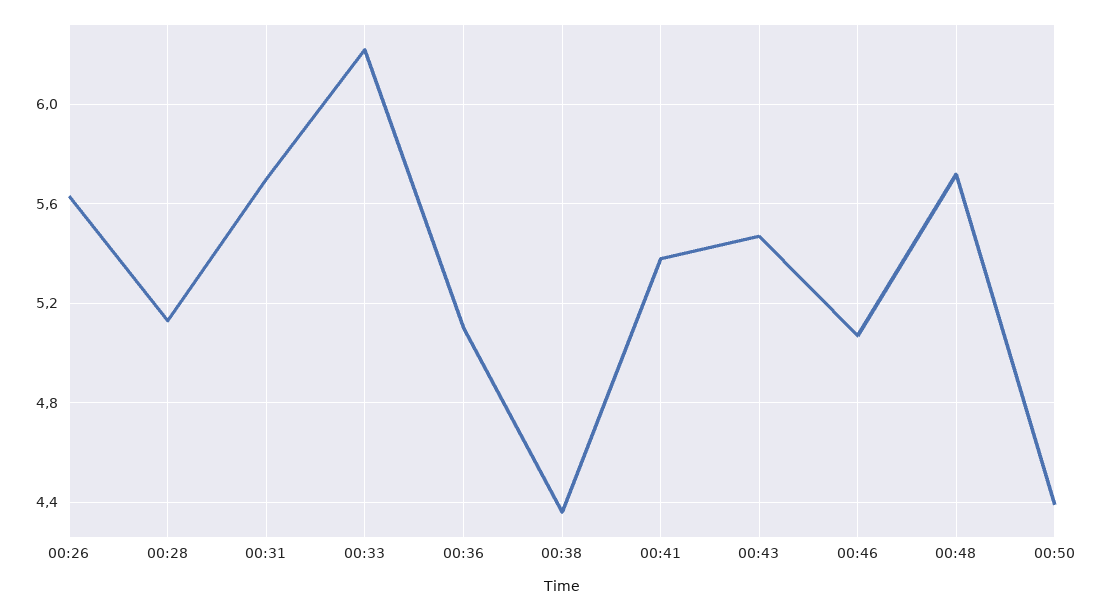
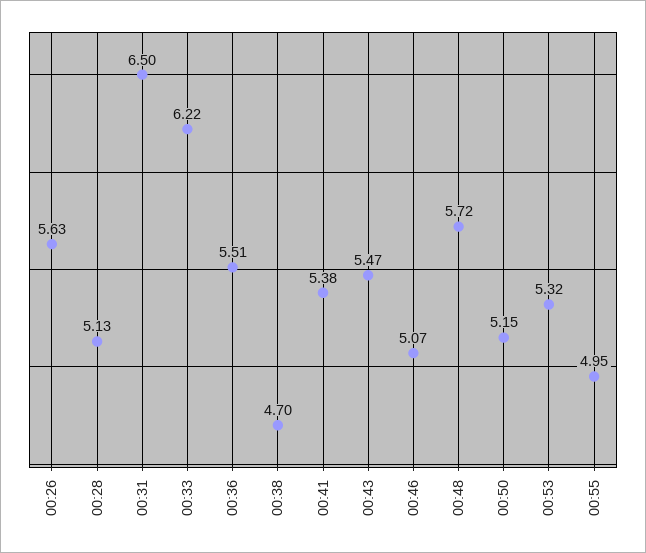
00:31: 5.7 -> 6.5
00:36: 5.1 -> 5.51
00:38: 4.35 -> 4.7
00:50: 4.4 -> 5.15
00:53: none -> 5.32
00:55: none -> 4.95

